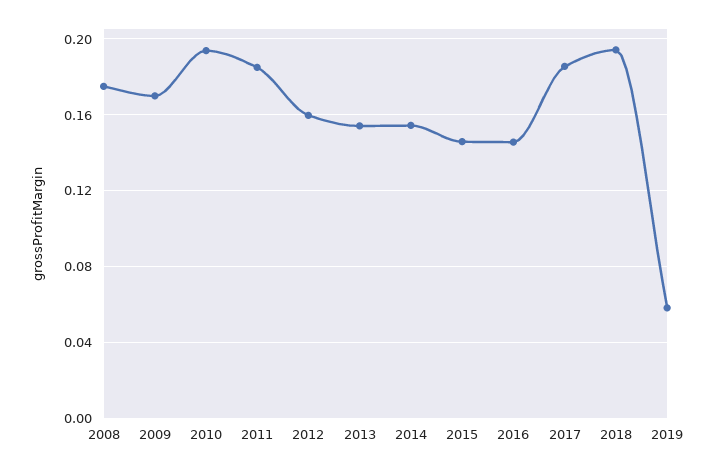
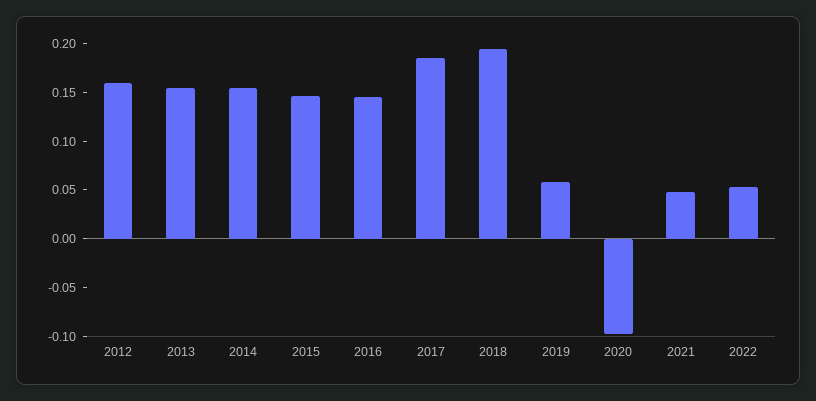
2008: 0.175 -> none
2009: 0.17 -> none
2010: 0.195 -> none
2011: 0.185 -> none
2020: none -> -0.1
2021: none -> 0.05
2022: none -> 0.05

